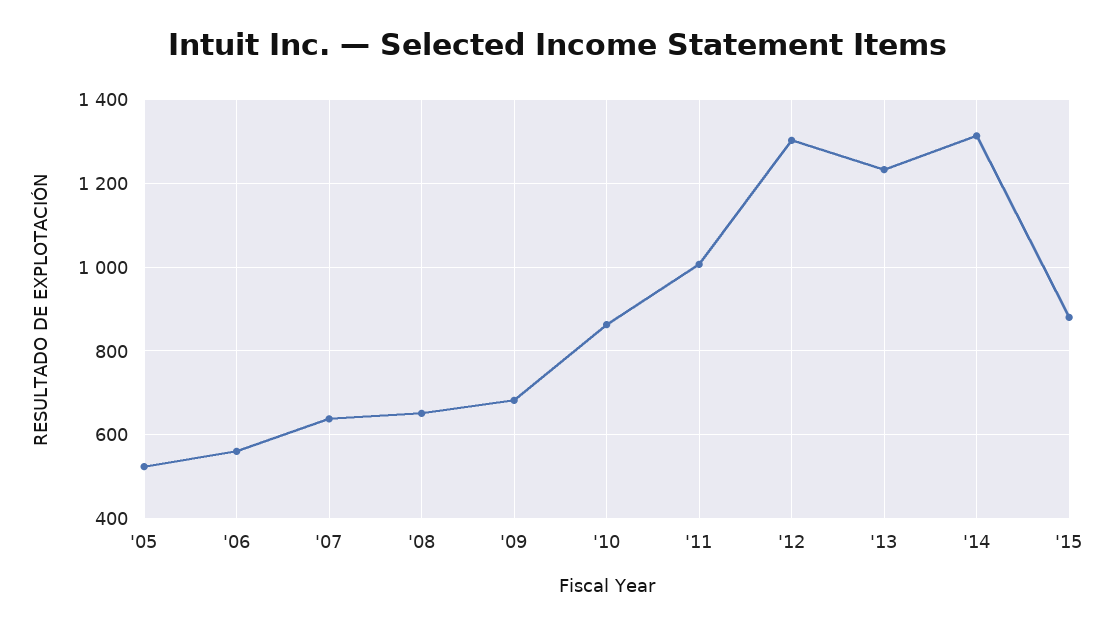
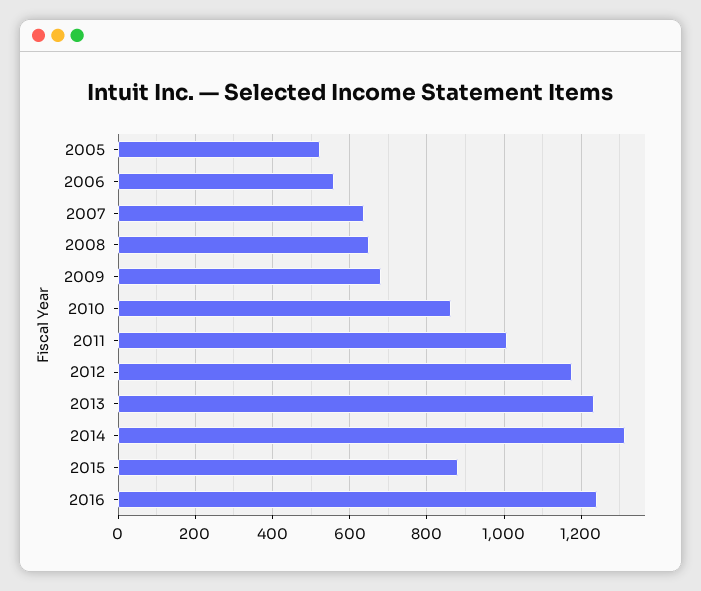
'12: 1300 -> 1180
2016: none -> 1240

